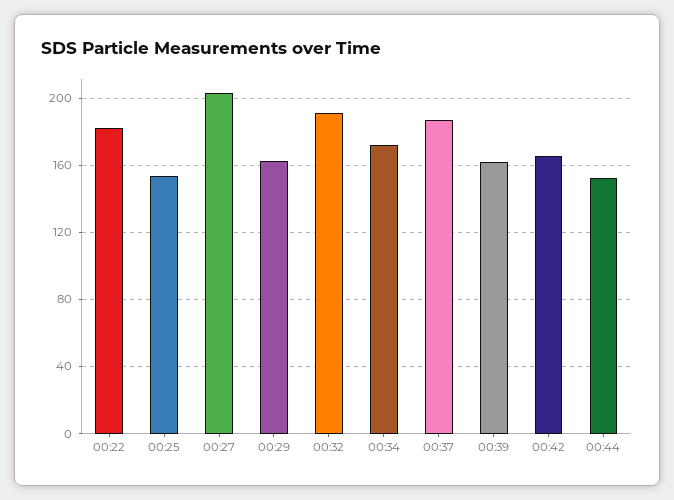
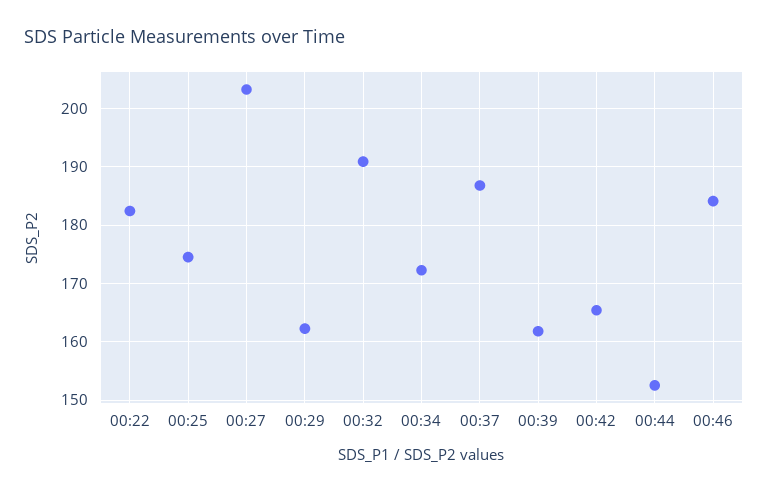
00:25: 155 -> 174
00:46: none -> 184

